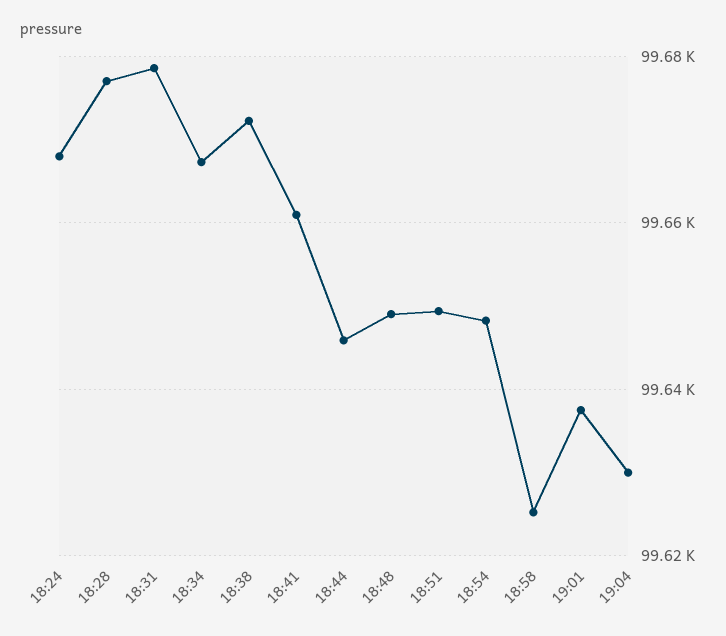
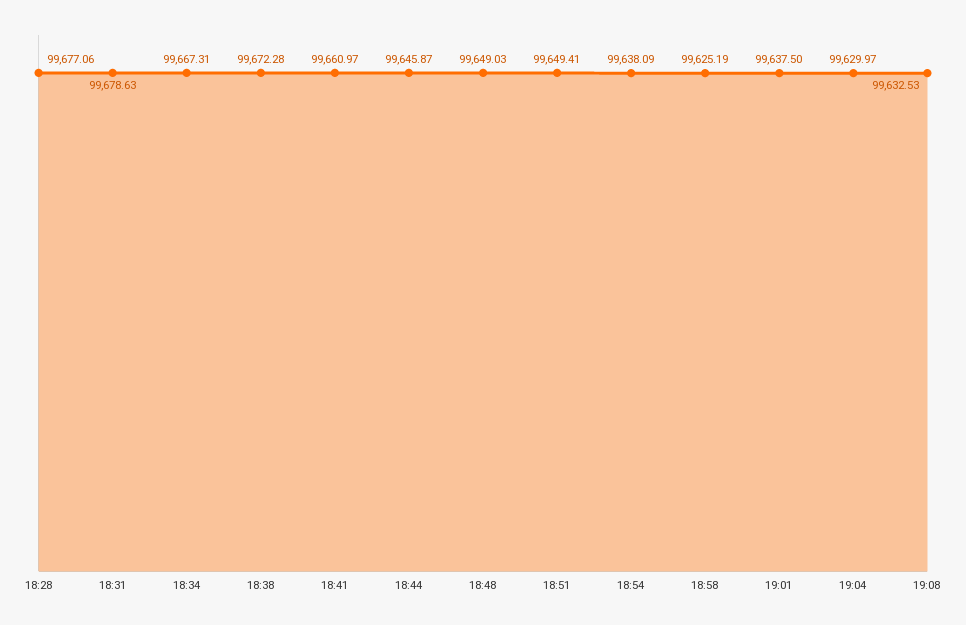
18:24: 99668 -> none
18:54: 99648 -> 99638.09
19:08: none -> 99632.53

